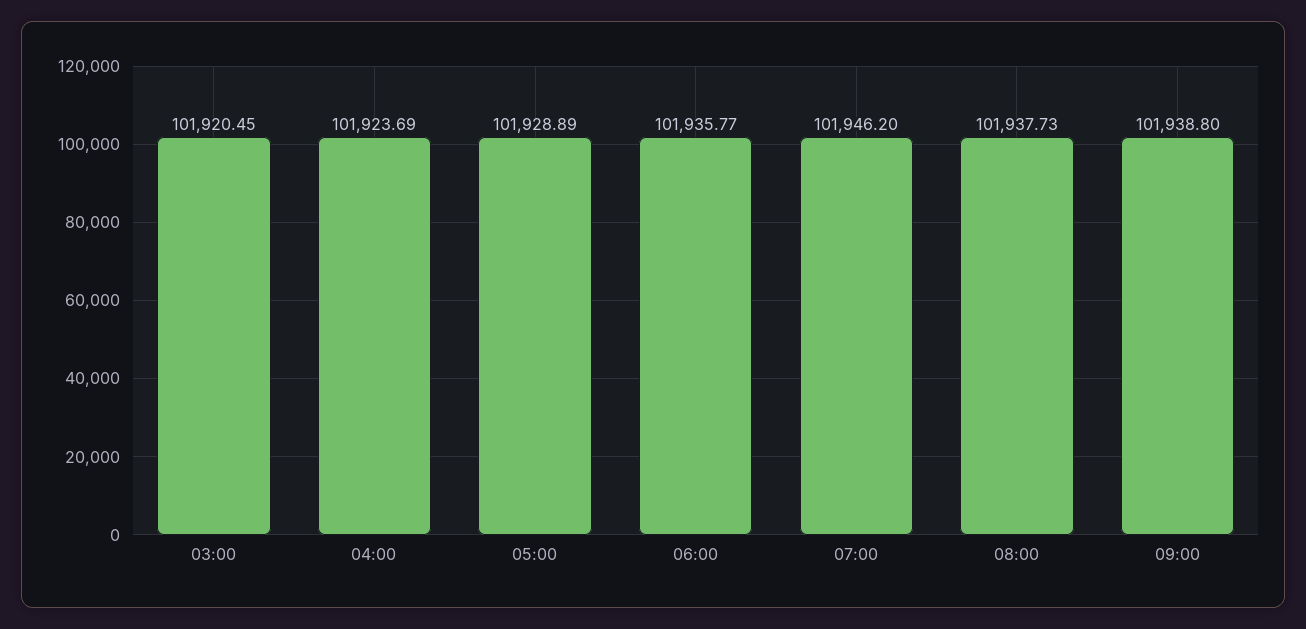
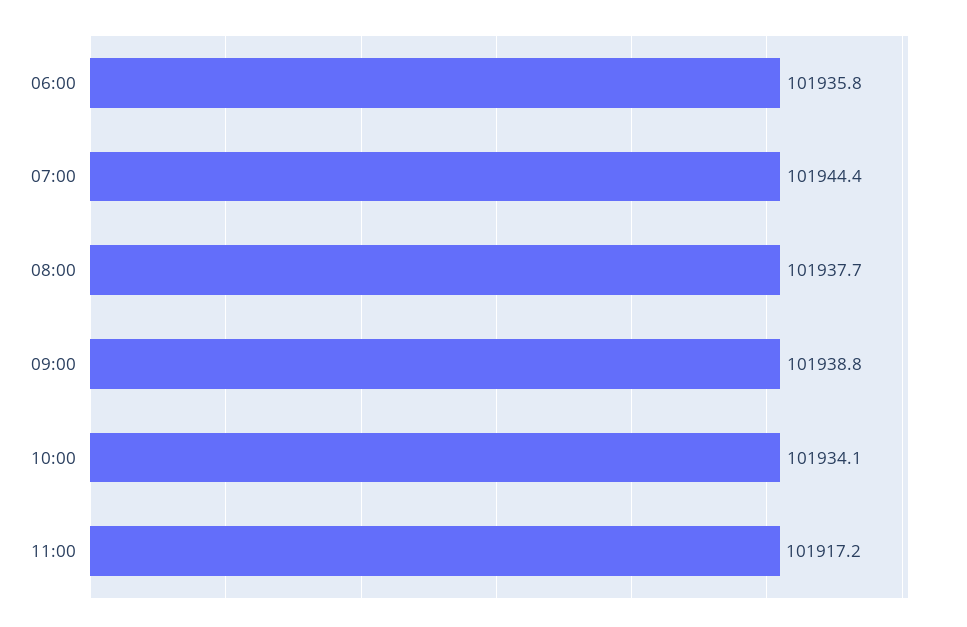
03:00: 101920.45 -> none
04:00: 101923.69 -> none
05:00: 101928.89 -> none
07:00: 101946.2 -> 101944.4
10:00: none -> 101934.1
11:00: none -> 101917.2

